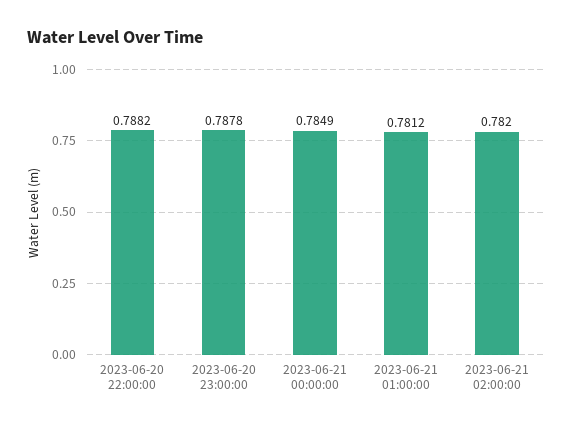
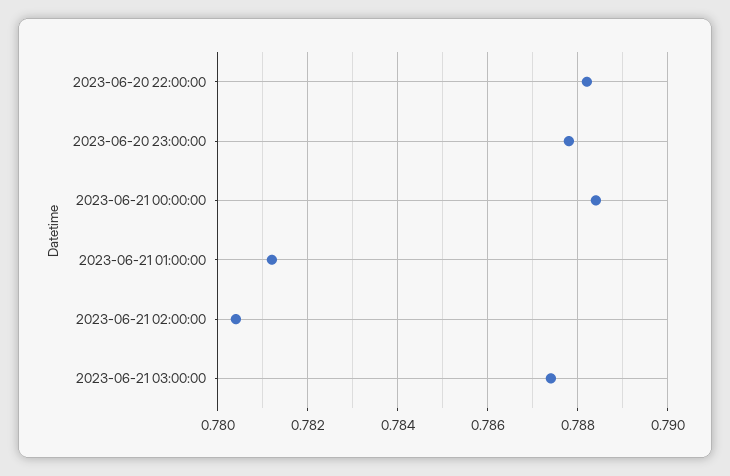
2023-06-21 00:00:00: 0.7849 -> 0.7885
2023-06-21 02:00:00: 0.782 -> 0.7805
2023-06-21 03:00:00: none -> 0.7875

